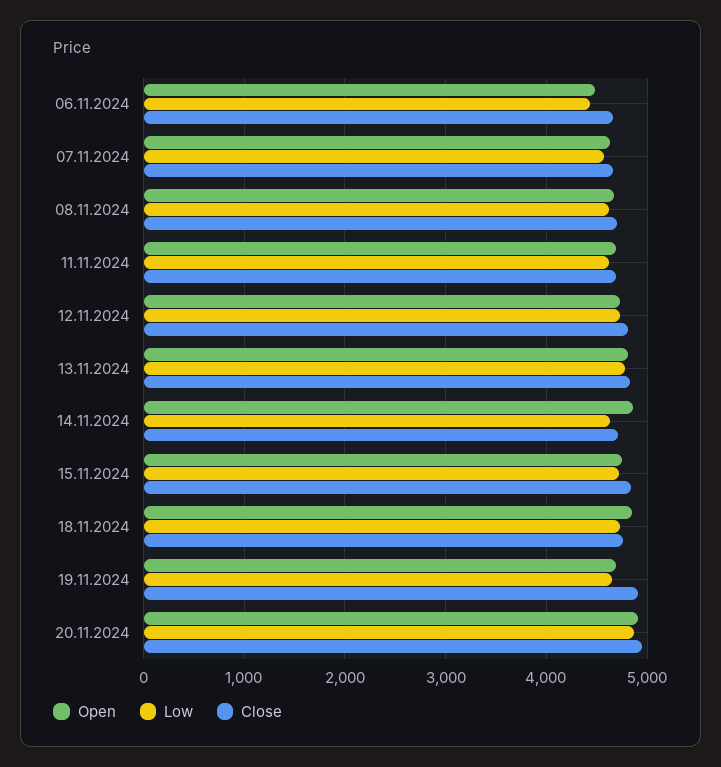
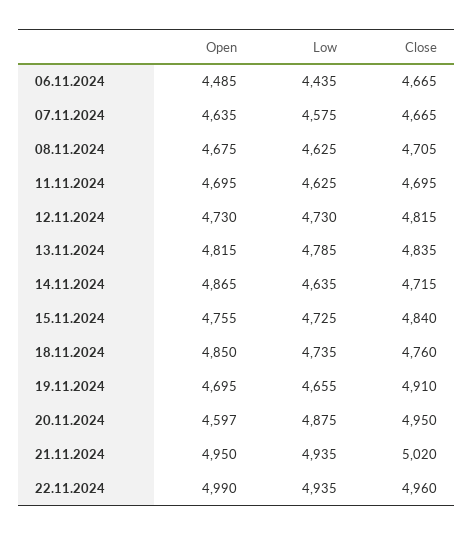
Open, 20.11.2024: 4900 -> 4597
Open, 21.11.2024: none -> 4950
Low, 21.11.2024: none -> 4935
Close, 21.11.2024: none -> 5020
Open, 22.11.2024: none -> 4990
Low, 22.11.2024: none -> 4935
Close, 22.11.2024: none -> 4960

